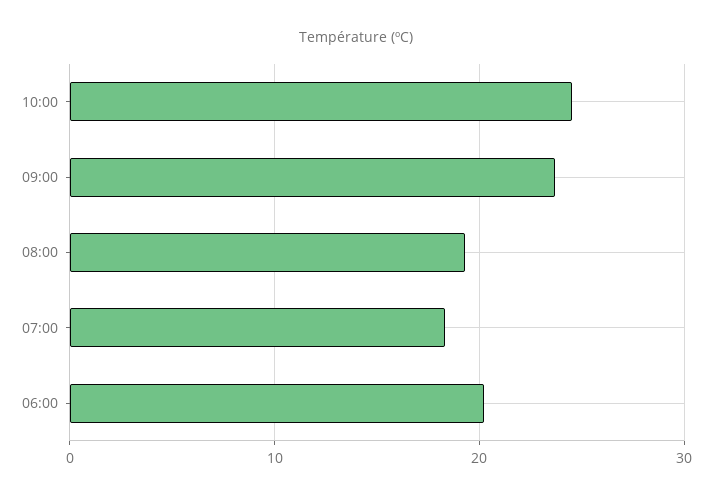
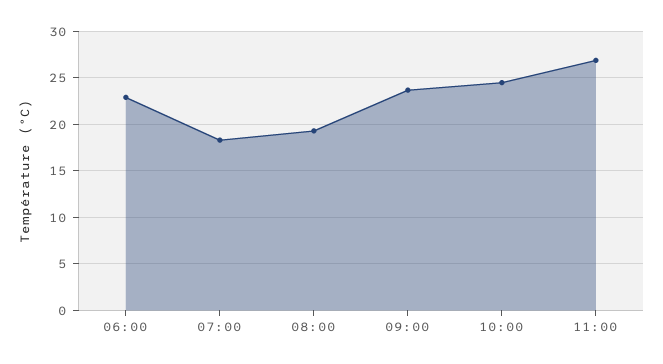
06:00: 20 -> 23
11:00: none -> 27

